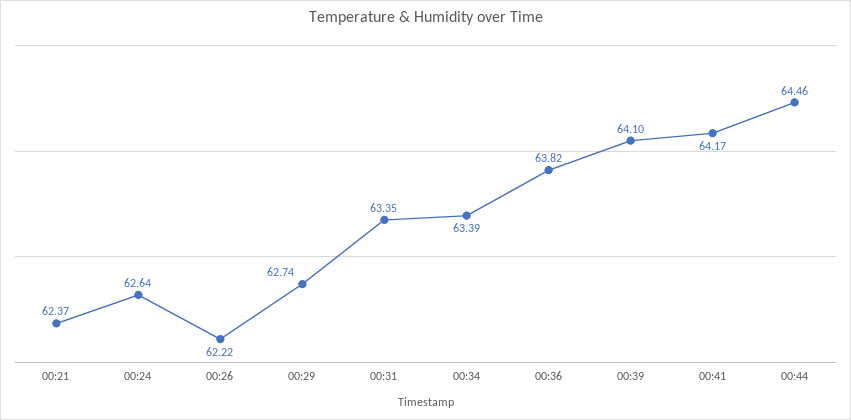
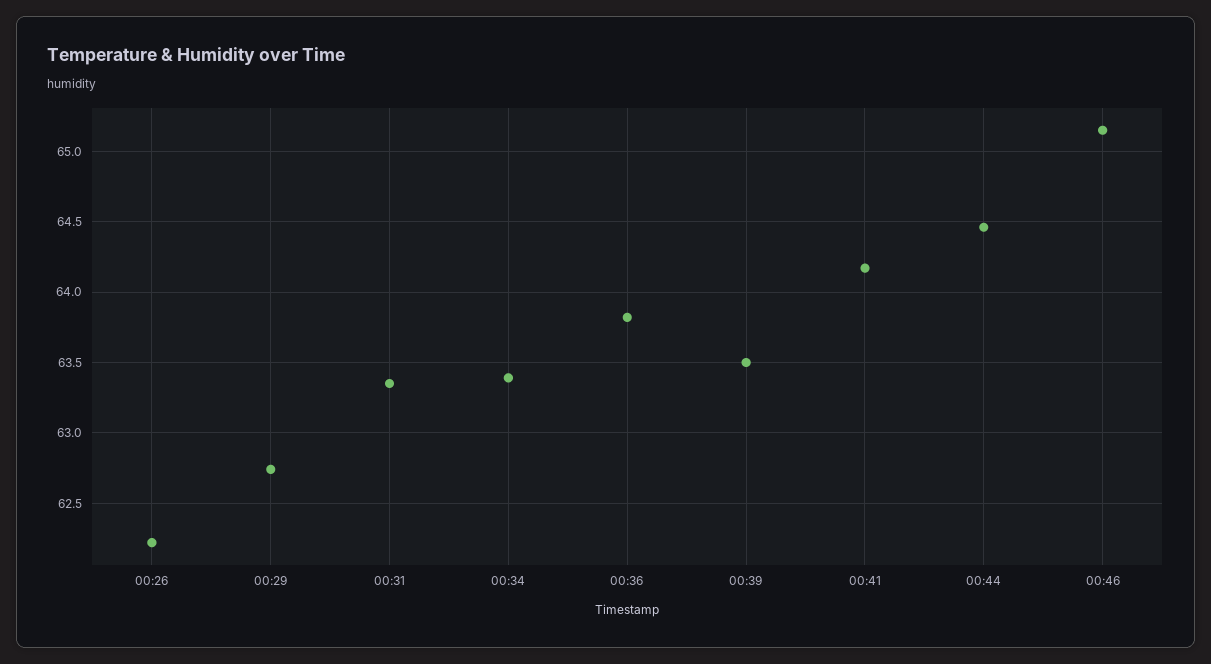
00:21: 62.37 -> none
00:24: 62.64 -> none
00:39: 64.1 -> 63.5
00:46: none -> 65.15

